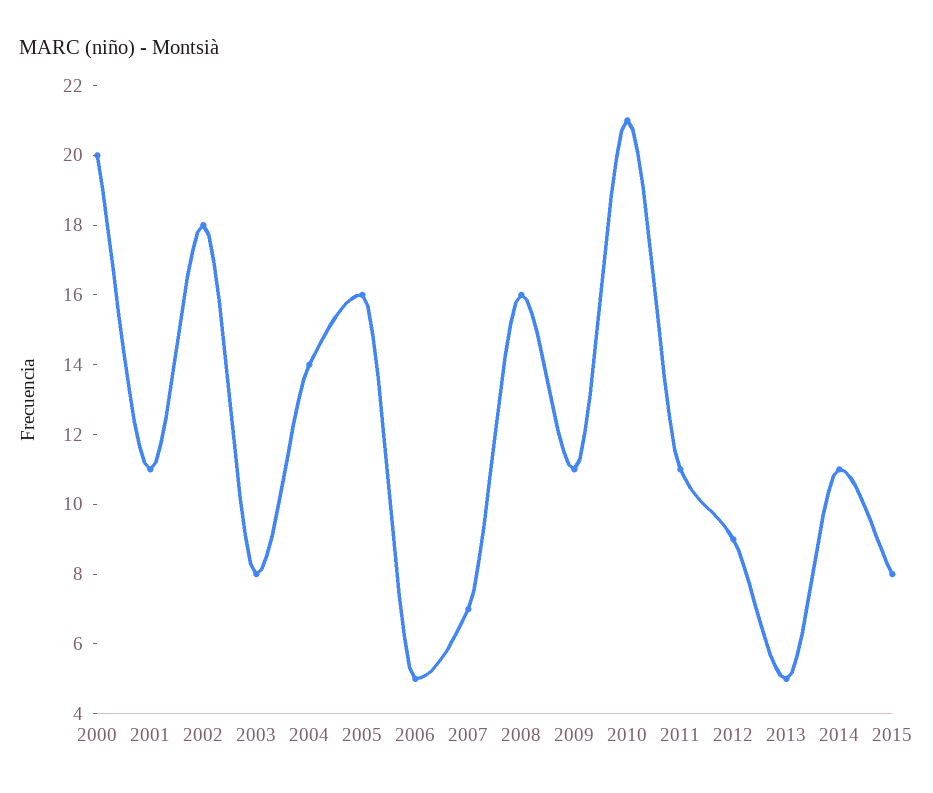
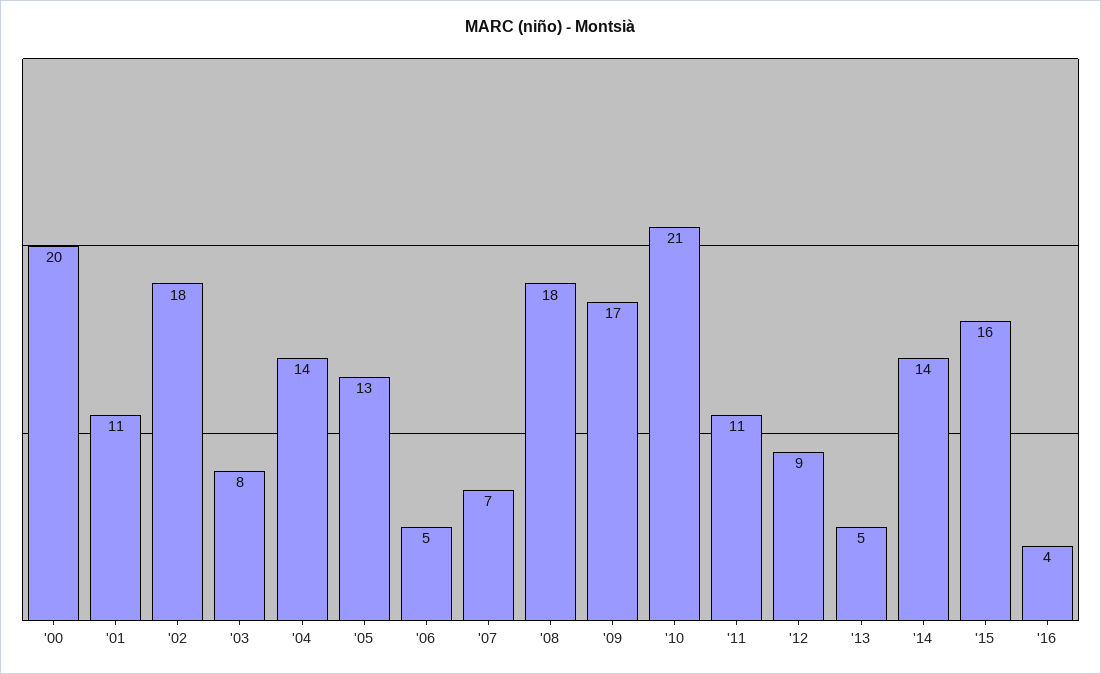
2005: 16 -> 13
2008: 16 -> 18
2009: 11 -> 17
2014: 11 -> 14
2015: 8 -> 16
'16: none -> 4

